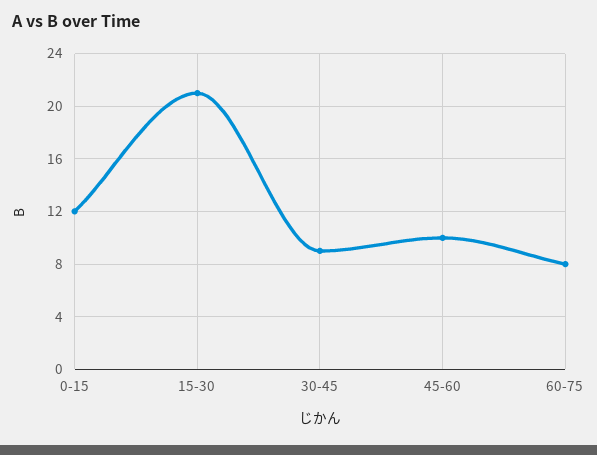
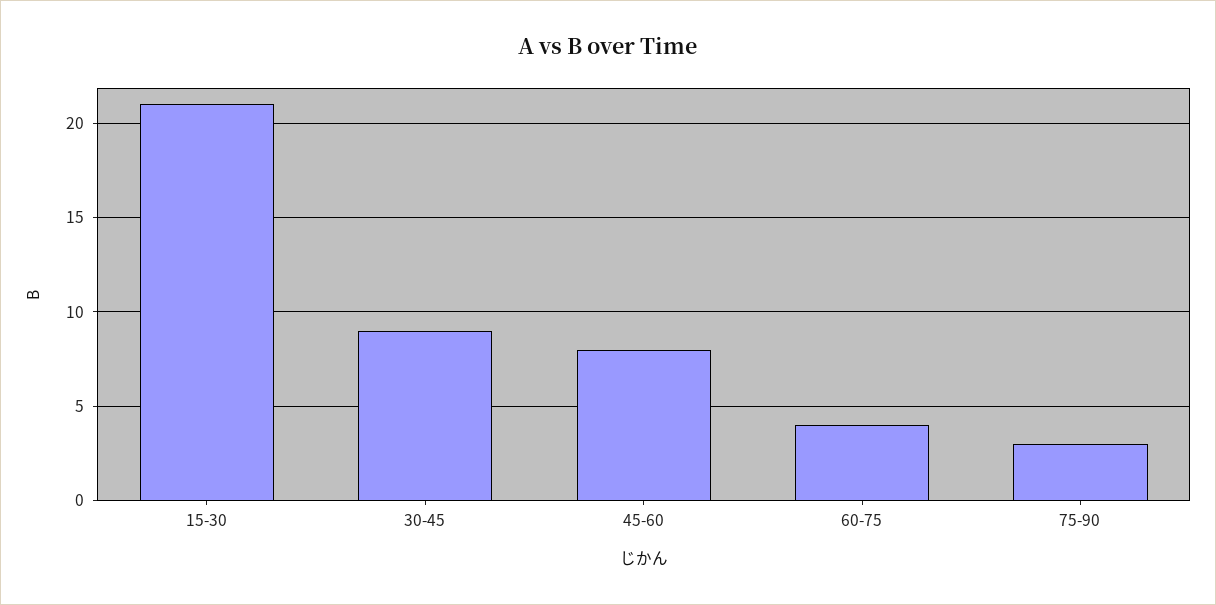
0-15: 12 -> none
45-60: 10 -> 8
60-75: 8 -> 4
75-90: none -> 3

